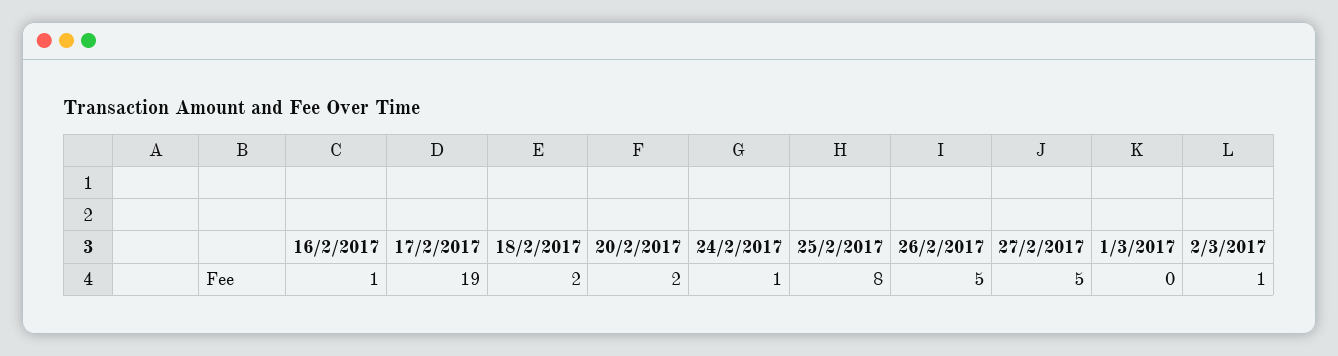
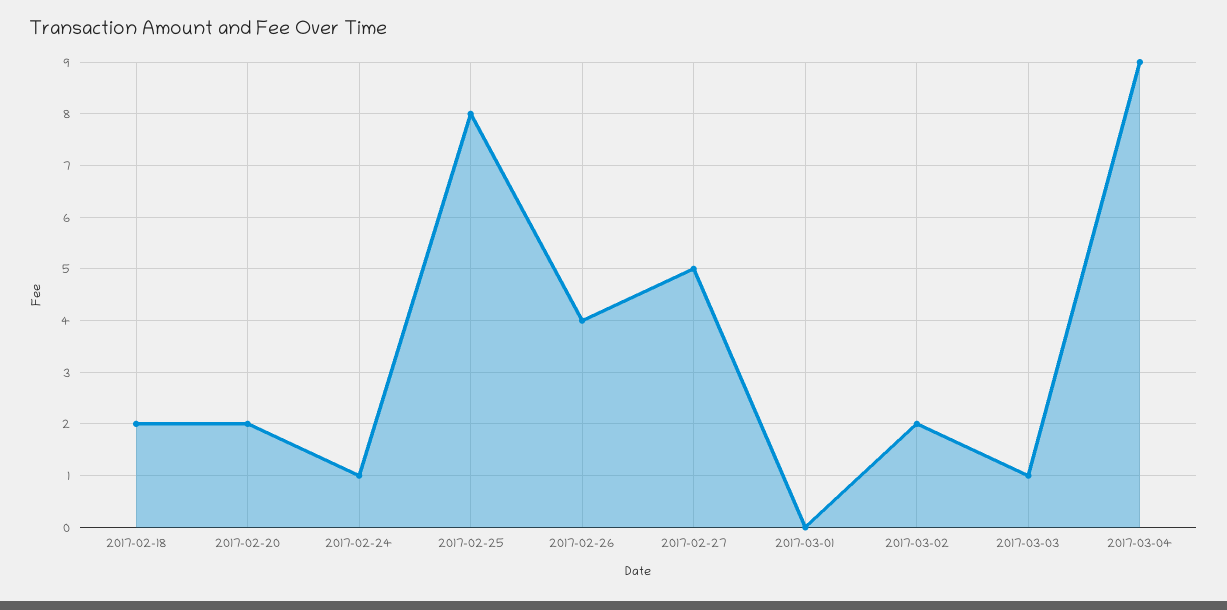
16/2/2017: 1 -> none
17/2/2017: 19 -> none
26/2/2017: 5 -> 4
2/3/2017: 1 -> 2
2017-03-03: none -> 1
2017-03-04: none -> 9

